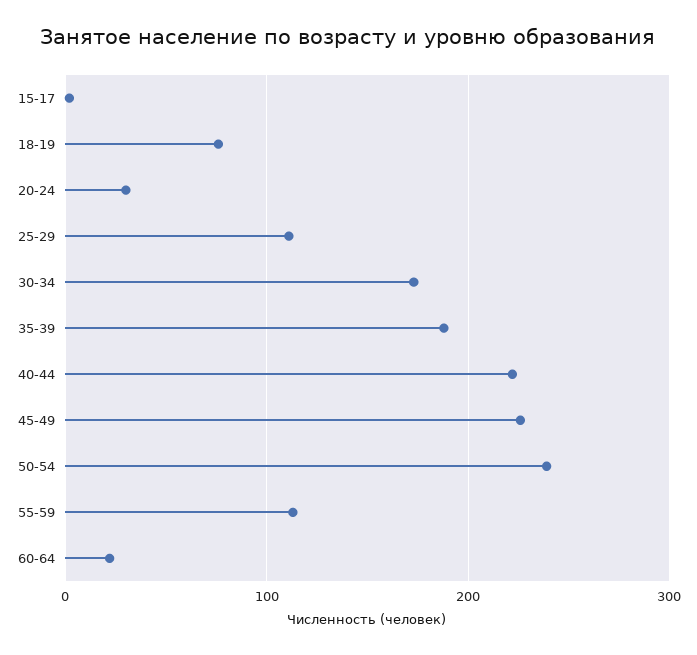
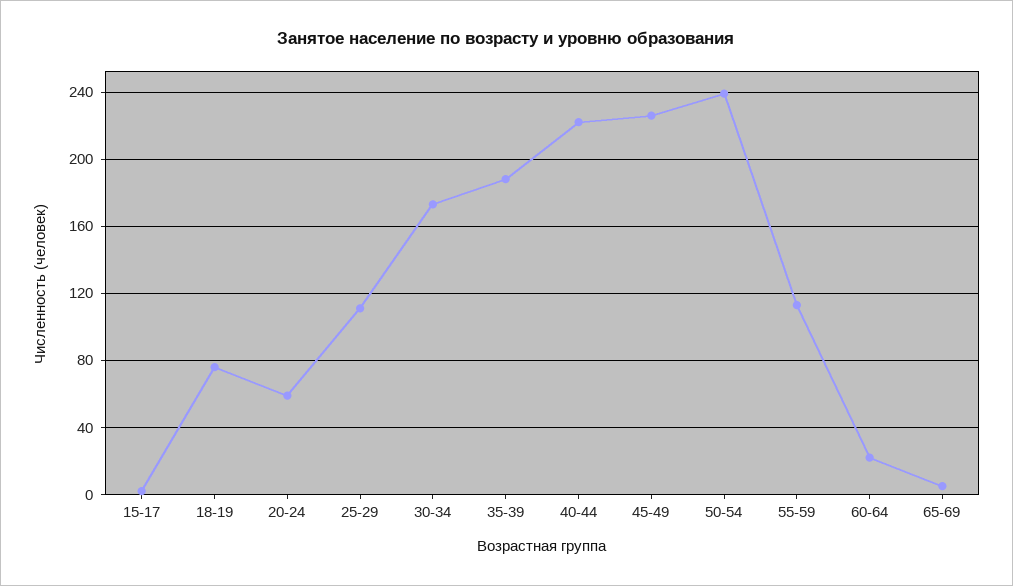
20-24: 30 -> 60
65-69: none -> 5

